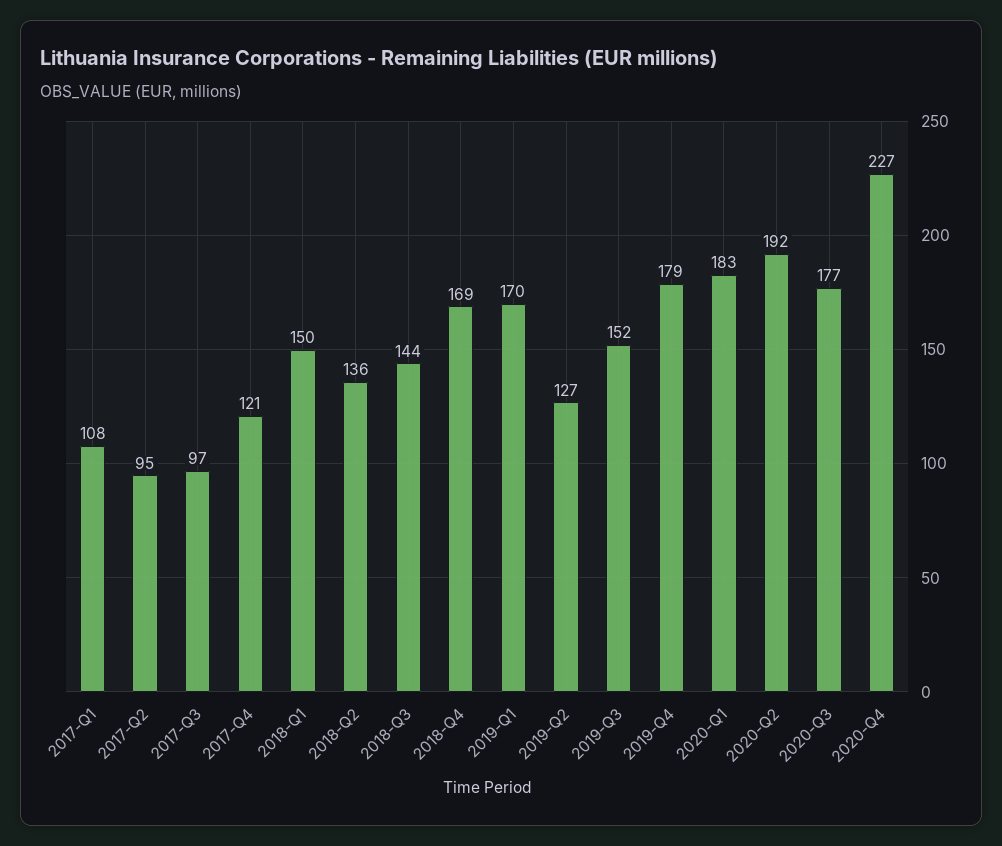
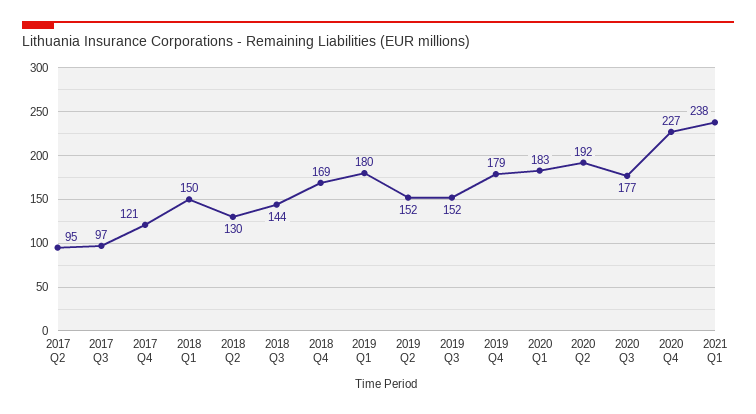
2017-Q1: 108 -> none
2018-Q2: 136 -> 130
2019-Q1: 170 -> 180
2019-Q2: 127 -> 152
2021 Q1: none -> 238

